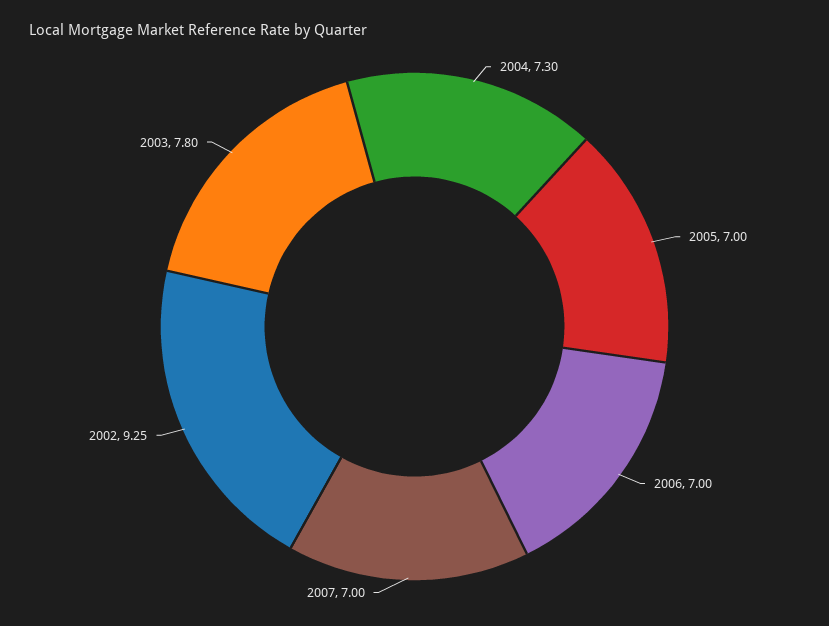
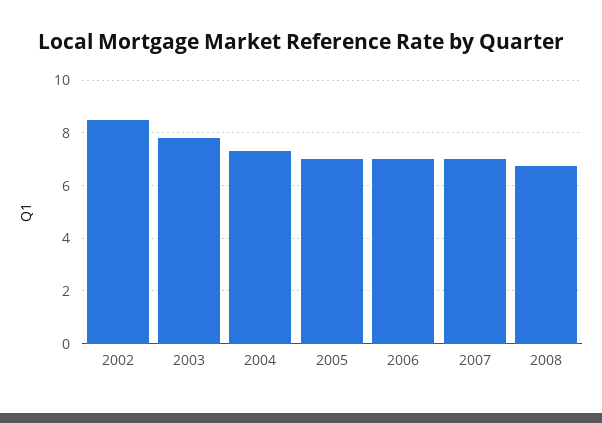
2002: 9.25 -> 8.5
2008: none -> 6.75

